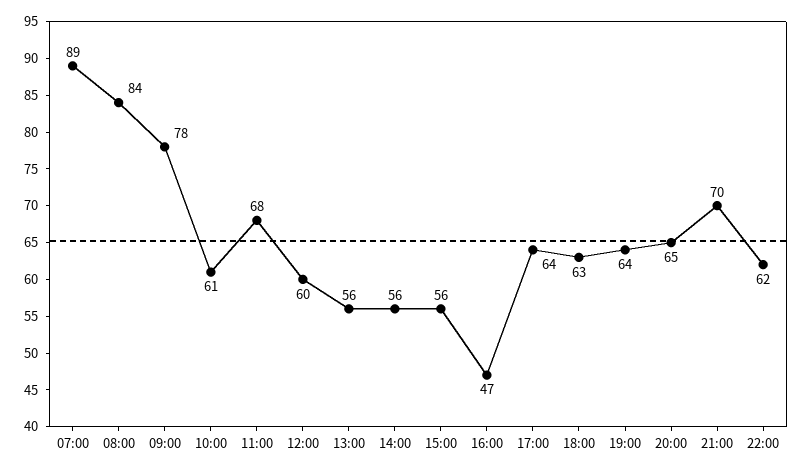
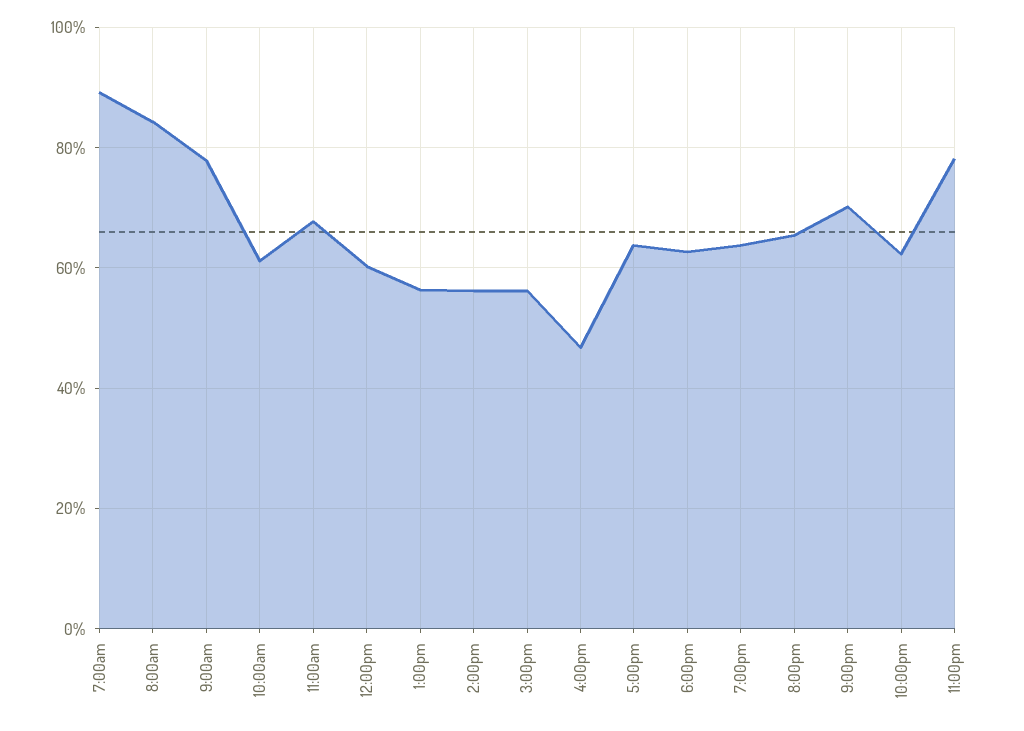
11:00pm: none -> 78

